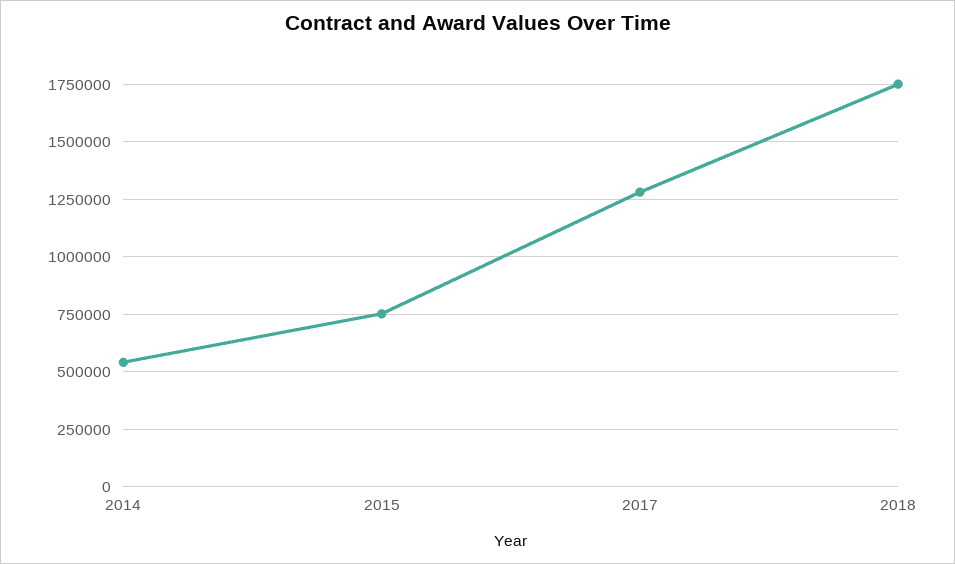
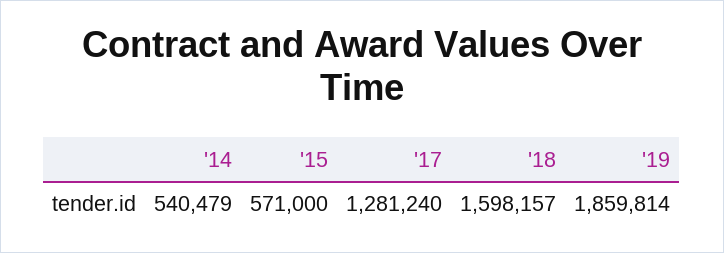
2015: 750000 -> 571000
2018: 1750000 -> 1598157
'19: none -> 1859814

